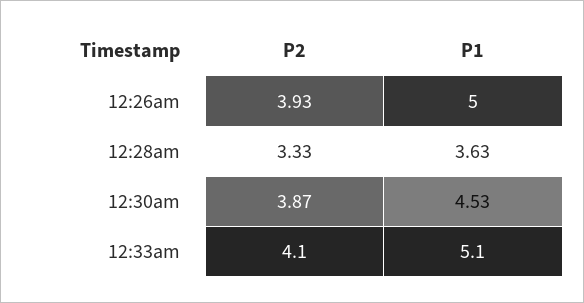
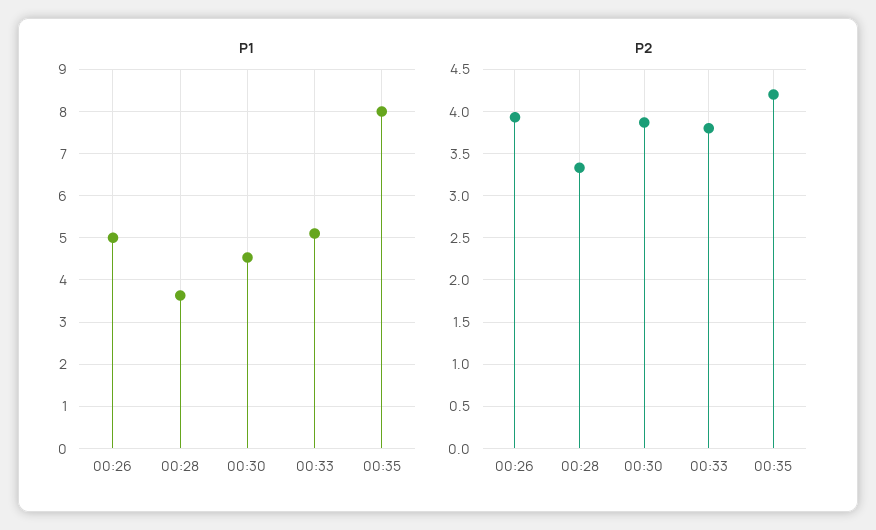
P2, 12:33am: 4.1 -> 3.8
P1, 00:35: none -> 8
P2, 00:35: none -> 4.2

